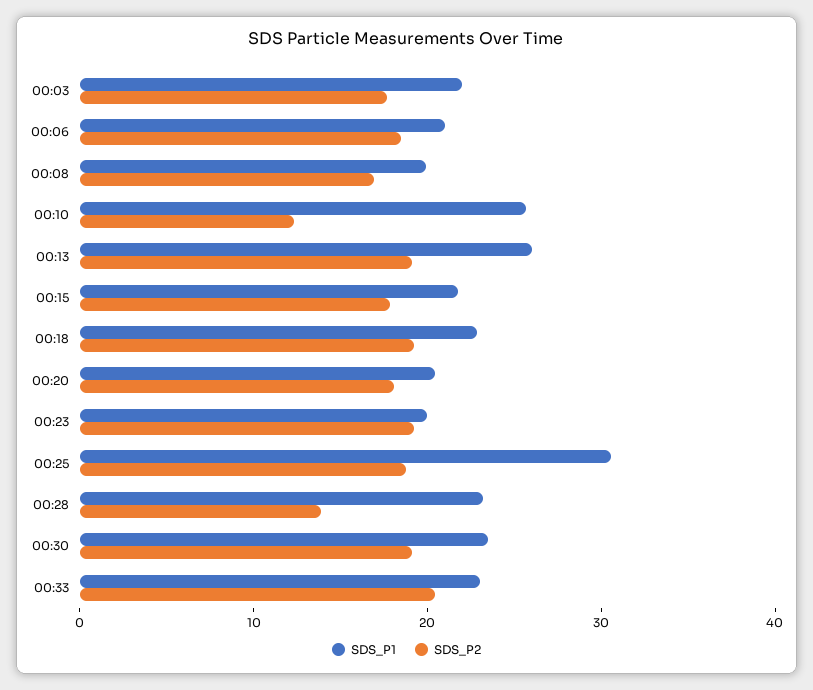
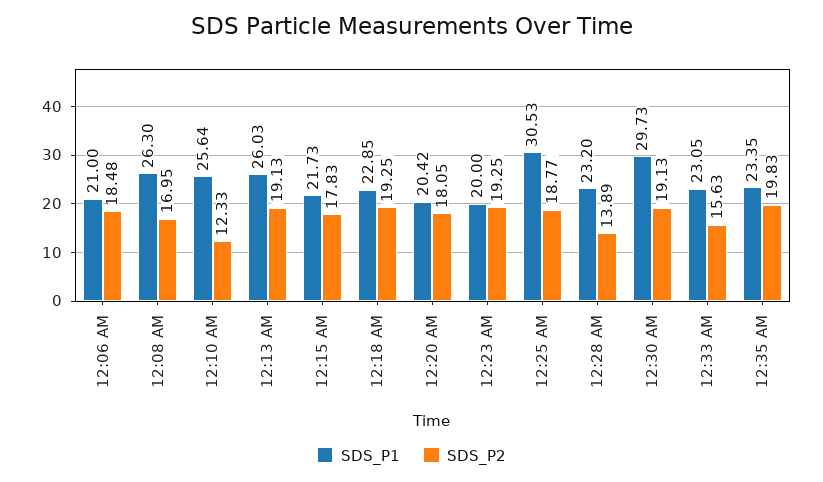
SDS_P1, 00:03: 22 -> none
SDS_P2, 00:03: 18 -> none
SDS_P1, 00:08: 20 -> 26.3
SDS_P1, 00:30: 24 -> 29.73
SDS_P2, 00:33: 20 -> 15.63
SDS_P1, 12:35 AM: none -> 23.35
SDS_P2, 12:35 AM: none -> 19.83

